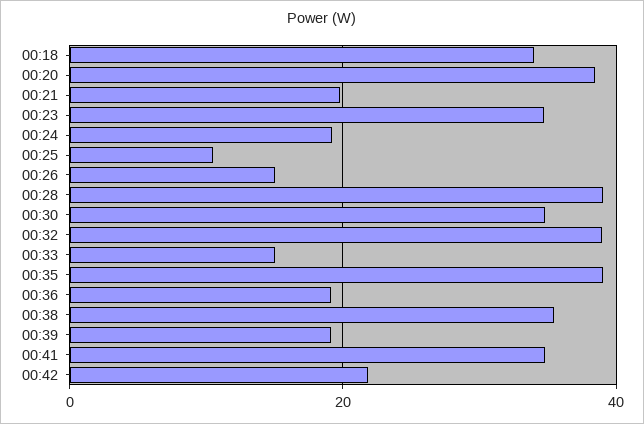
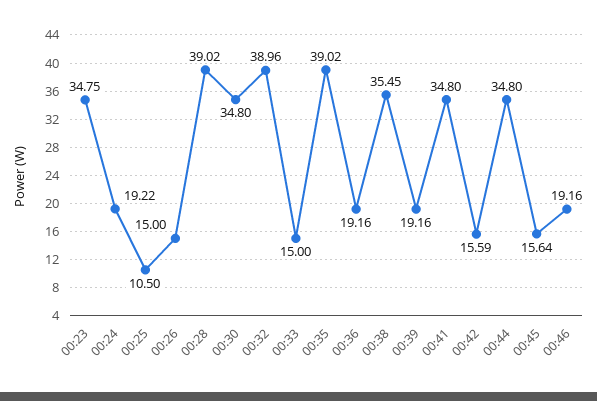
00:18: 34 -> none
00:20: 38 -> none
00:21: 20 -> none
00:42: 22 -> 15.59
00:44: none -> 34.8
00:45: none -> 15.64
00:46: none -> 19.16

